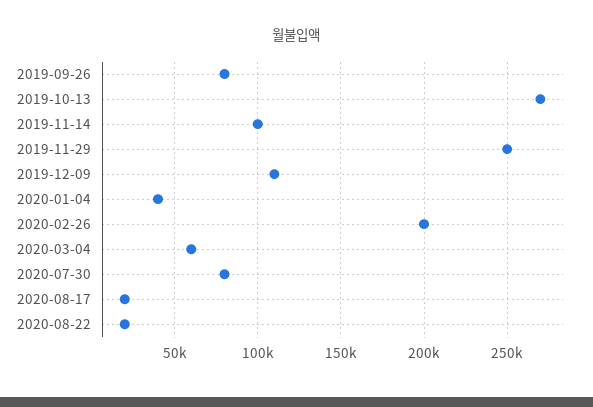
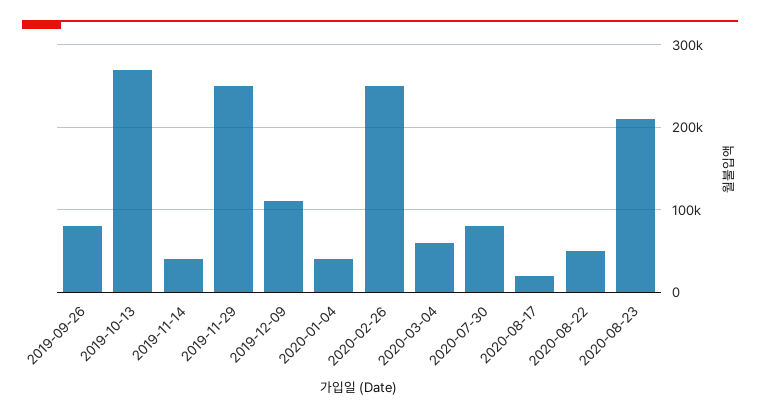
2019-11-14: 100000 -> 40000
2020-02-26: 200000 -> 250000
2020-08-22: 20000 -> 50000
2020-08-23: none -> 210000

